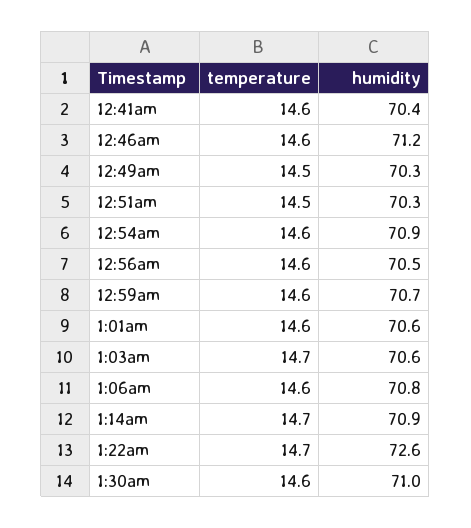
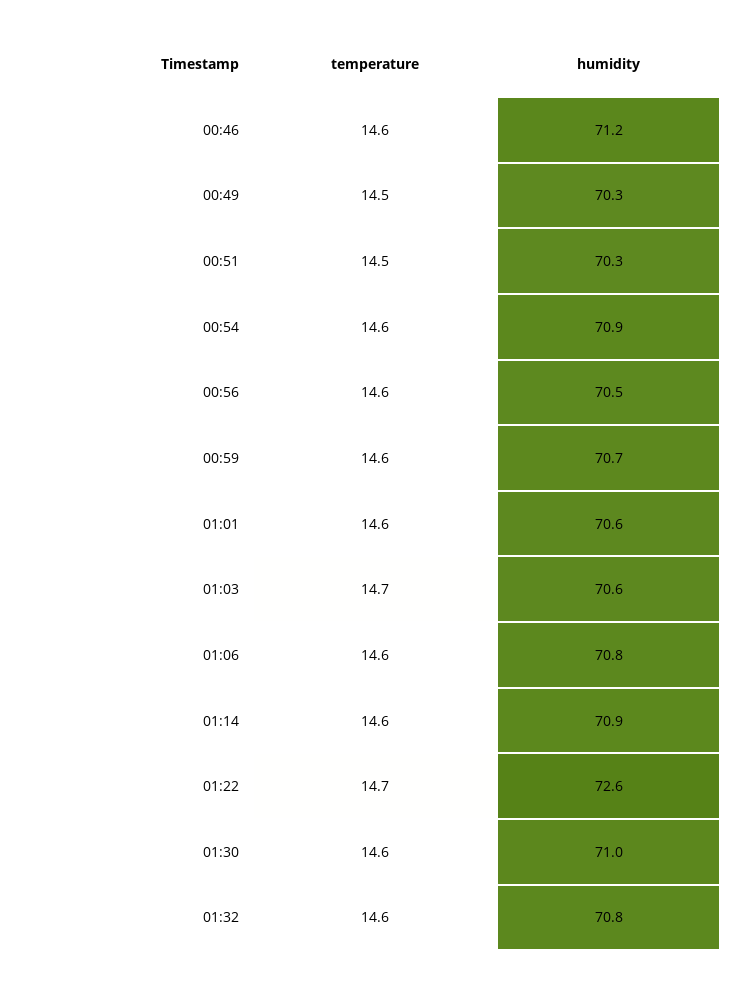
temperature, 12:41am: 14.6 -> none
humidity, 12:41am: 70.4 -> none
temperature, 1:14am: 14.7 -> 14.6
temperature, 01:32: none -> 14.6
humidity, 01:32: none -> 70.8

